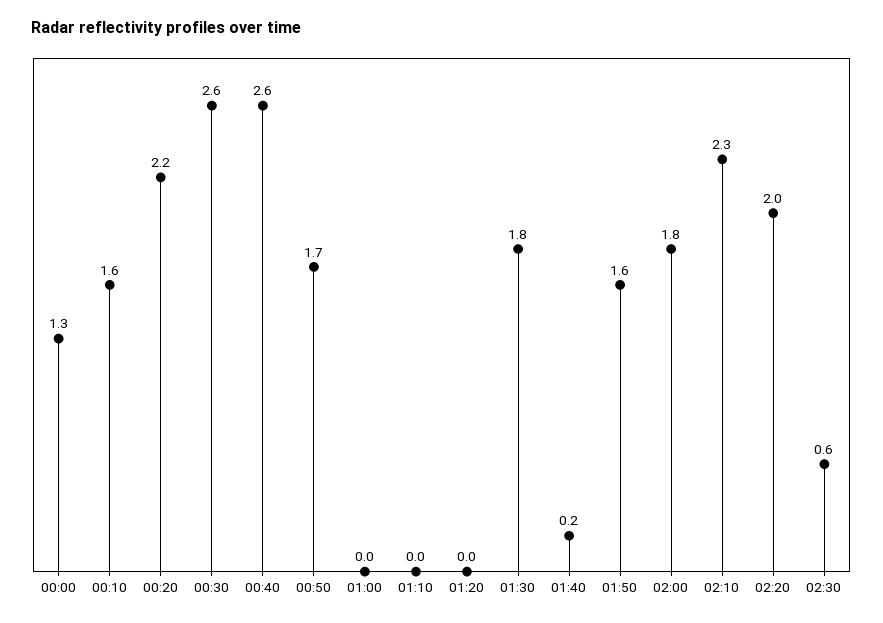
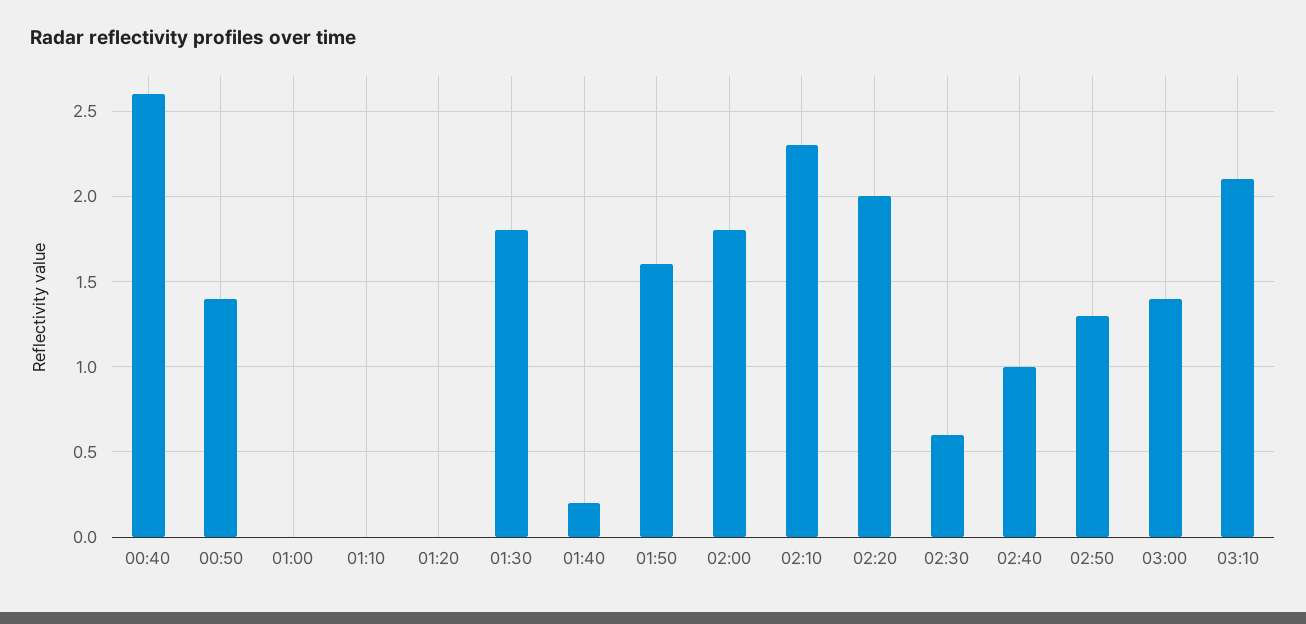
00:00: 1.3 -> none
00:10: 1.6 -> none
00:20: 2.2 -> none
00:30: 2.6 -> none
00:50: 1.7 -> 1.4
02:40: none -> 1
02:50: none -> 1.3
03:00: none -> 1.4
03:10: none -> 2.1

